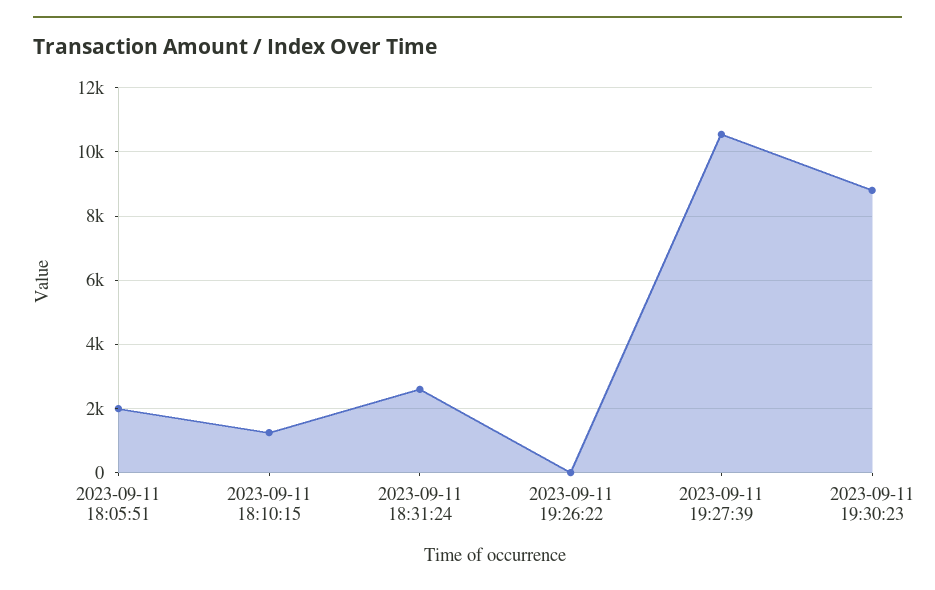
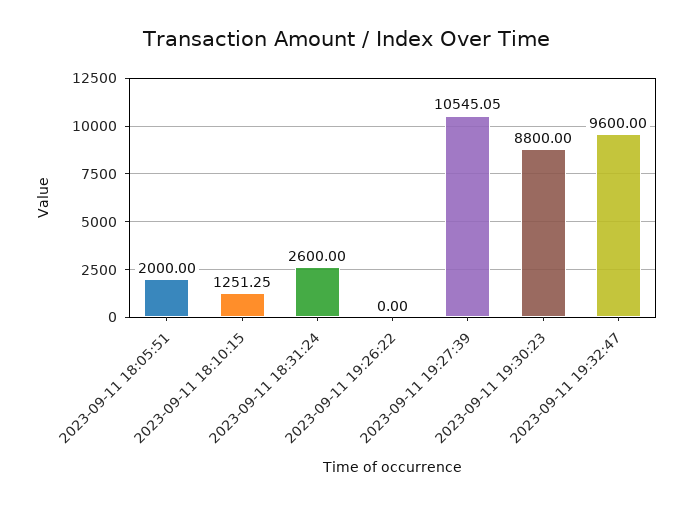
2023-09-11 19:32:47: none -> 9600

